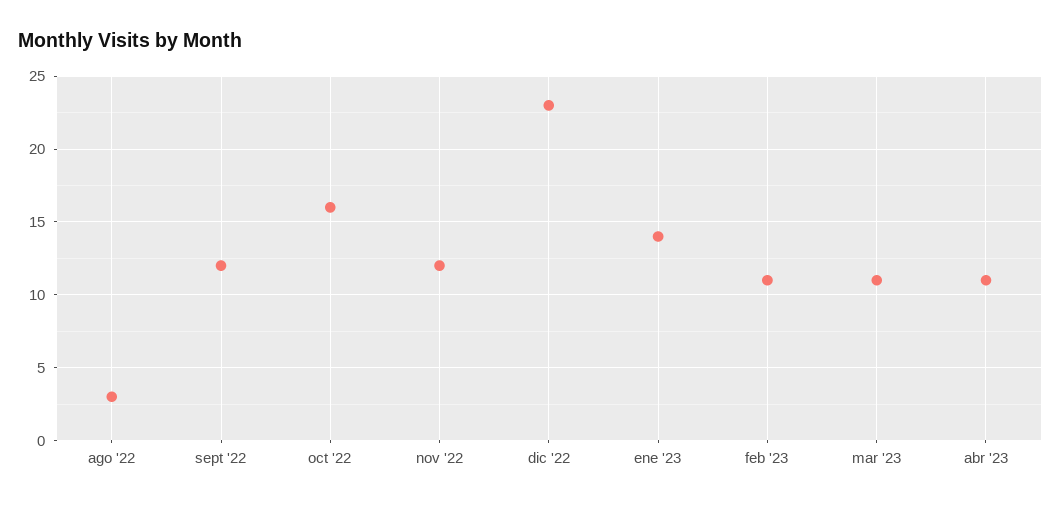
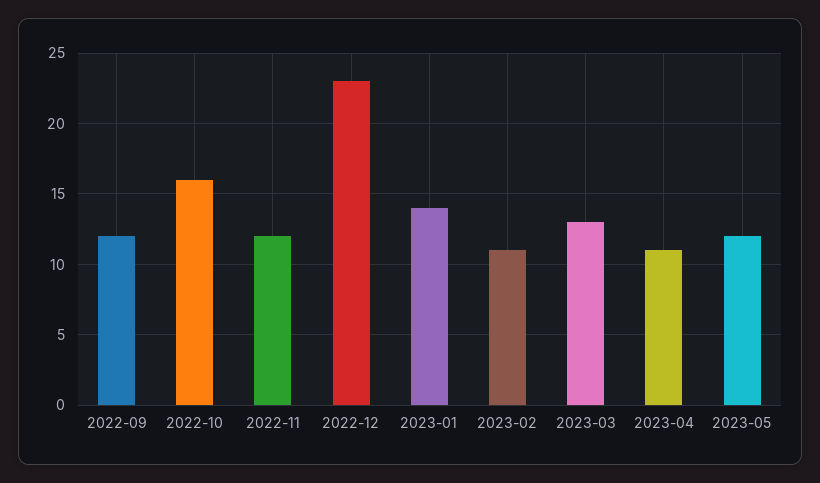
ago '22: 3 -> none
mar '23: 11 -> 13
2023-05: none -> 12

